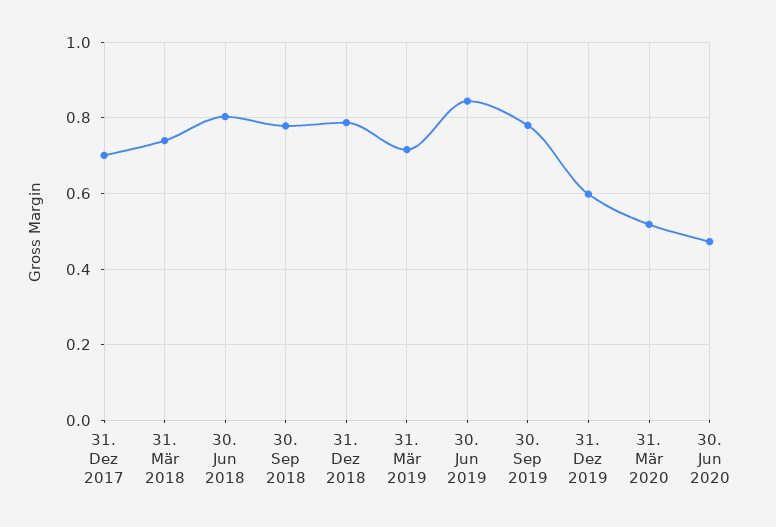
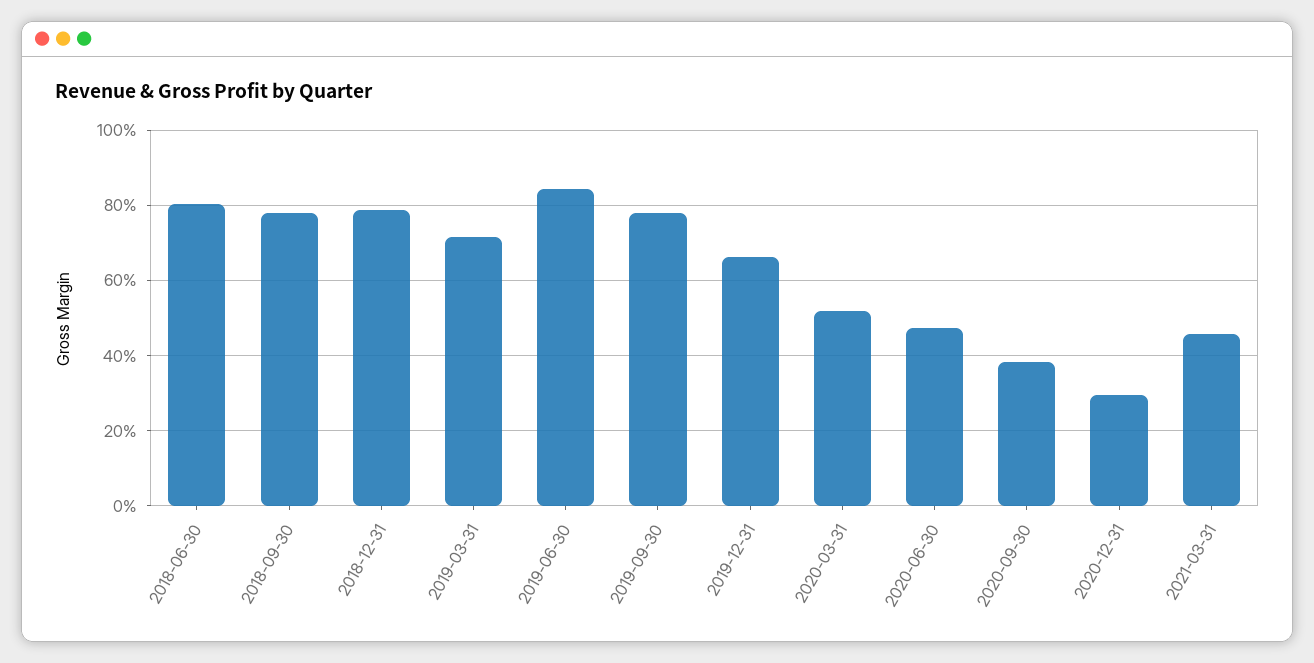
31. Dez 2017: 0.7 -> none
31. Mär 2018: 0.74 -> none
31. Dez 2019: 0.6 -> 0.66
2020-09-30: none -> 0.38
2020-12-31: none -> 0.3
2021-03-31: none -> 0.46

